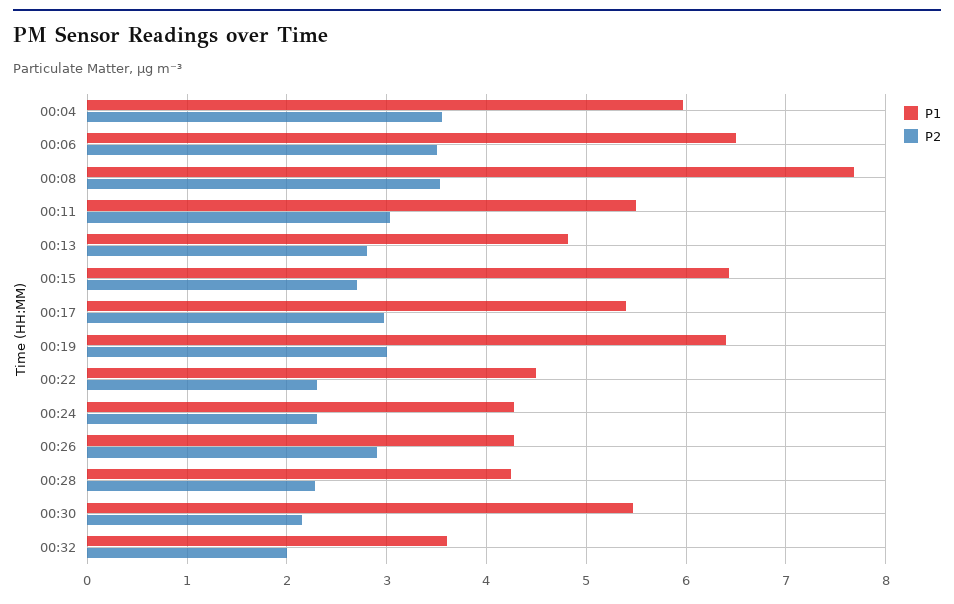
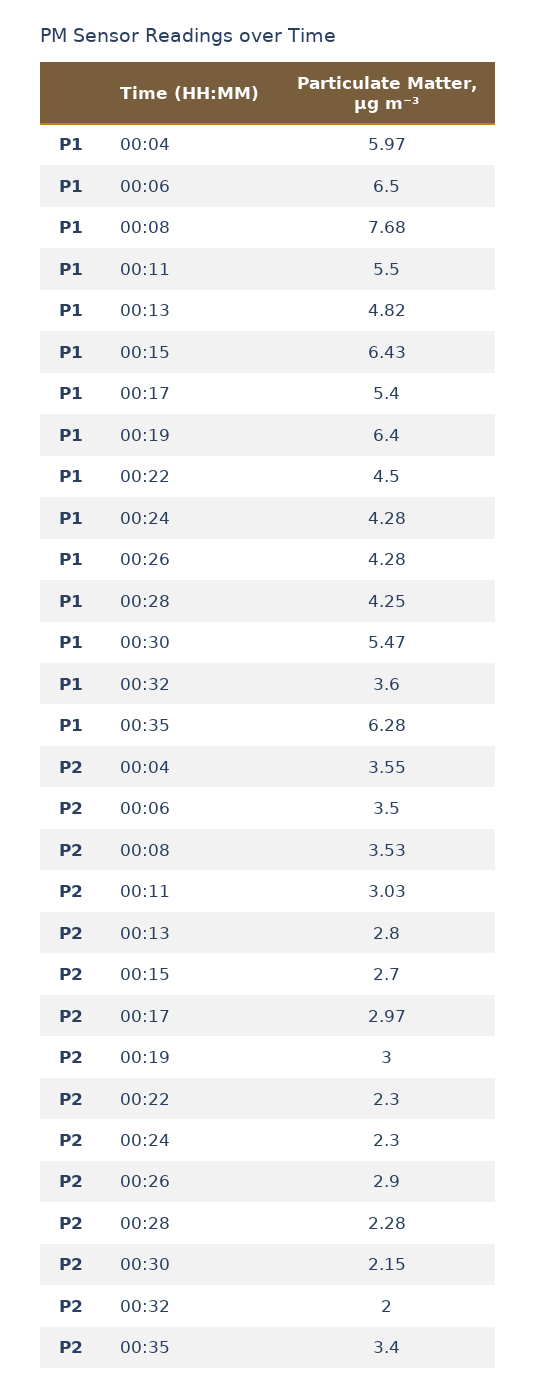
P1, 00:35: none -> 6.28
P2, 00:35: none -> 3.4

